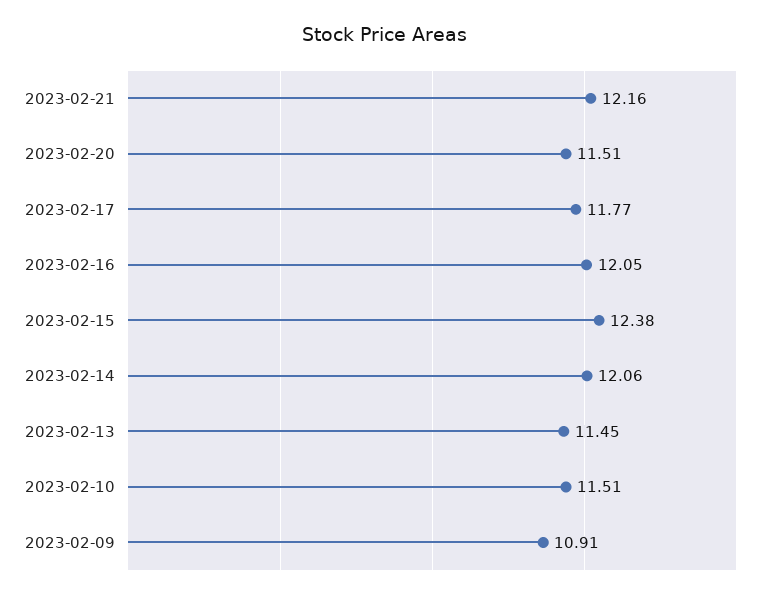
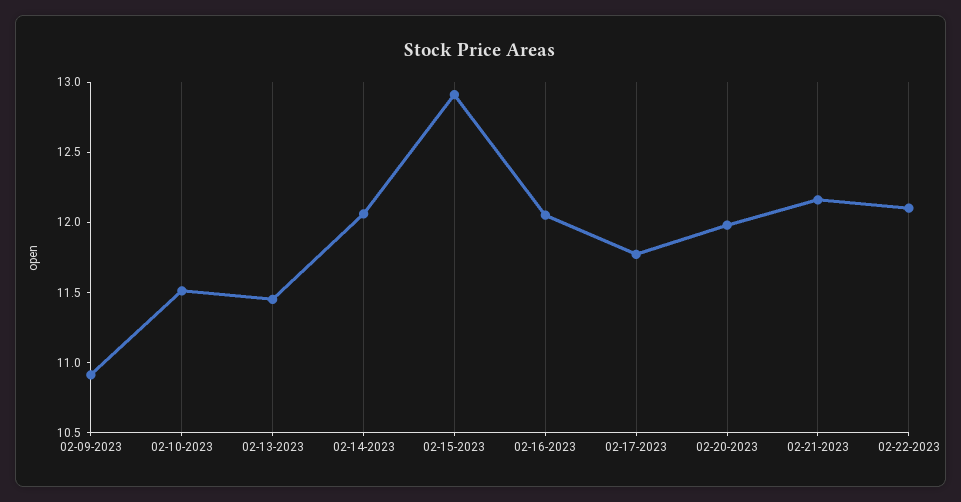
2023-02-20: 11.51 -> 12
2023-02-15: 12.38 -> 12.9
02-22-2023: none -> 12.1

